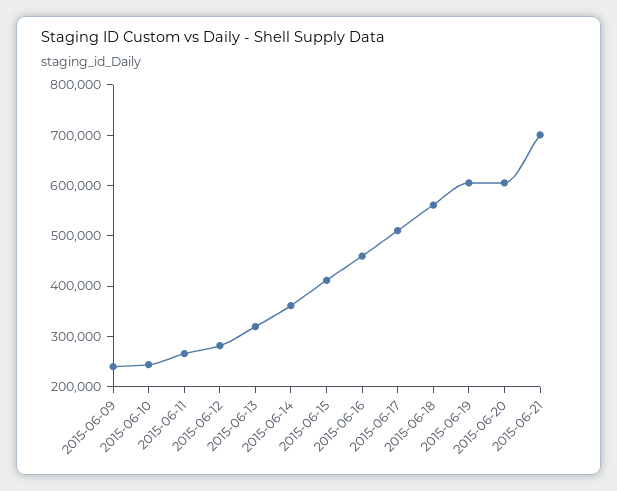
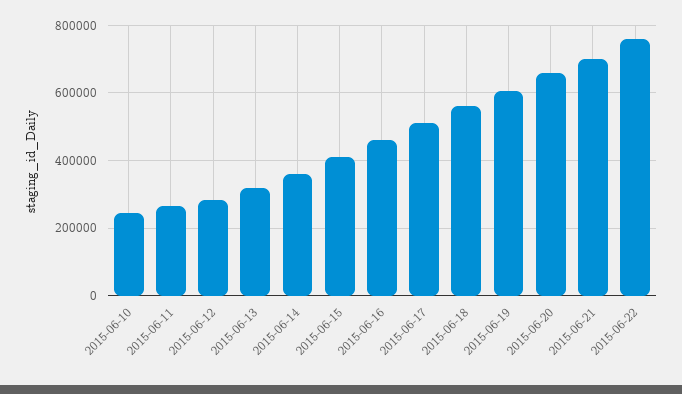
2015-06-09: 240000 -> none
2015-06-20: 600000 -> 660000
2015-06-22: none -> 760000

